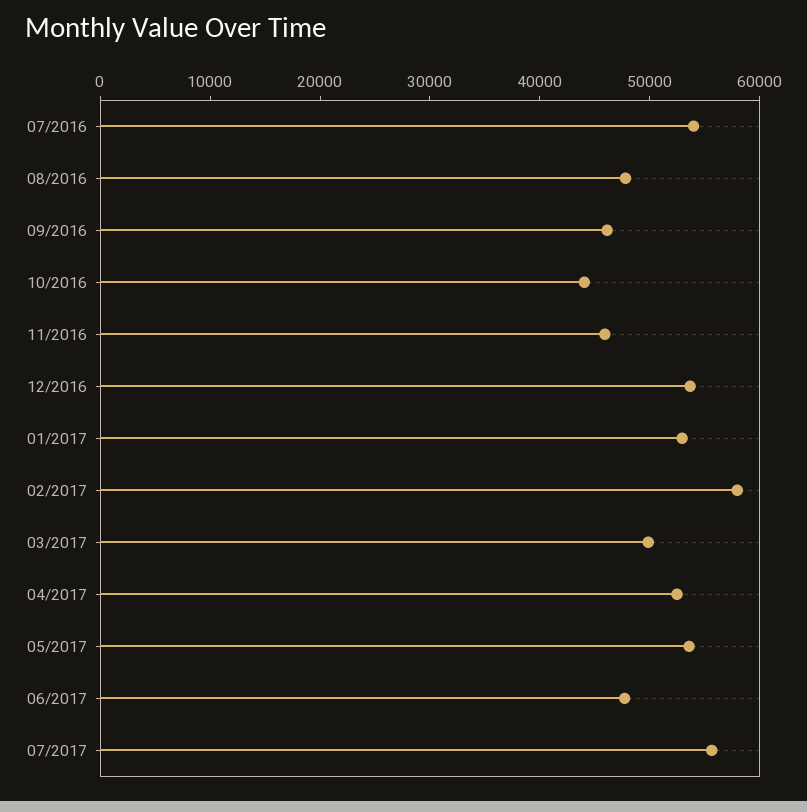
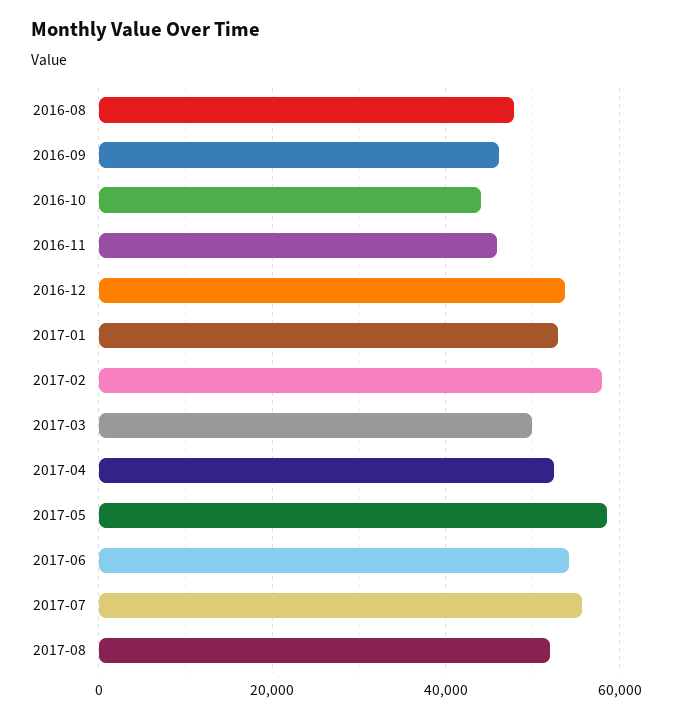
07/2016: 54000 -> none
05/2017: 54000 -> 58000
06/2017: 48000 -> 54000
2017-08: none -> 52000

